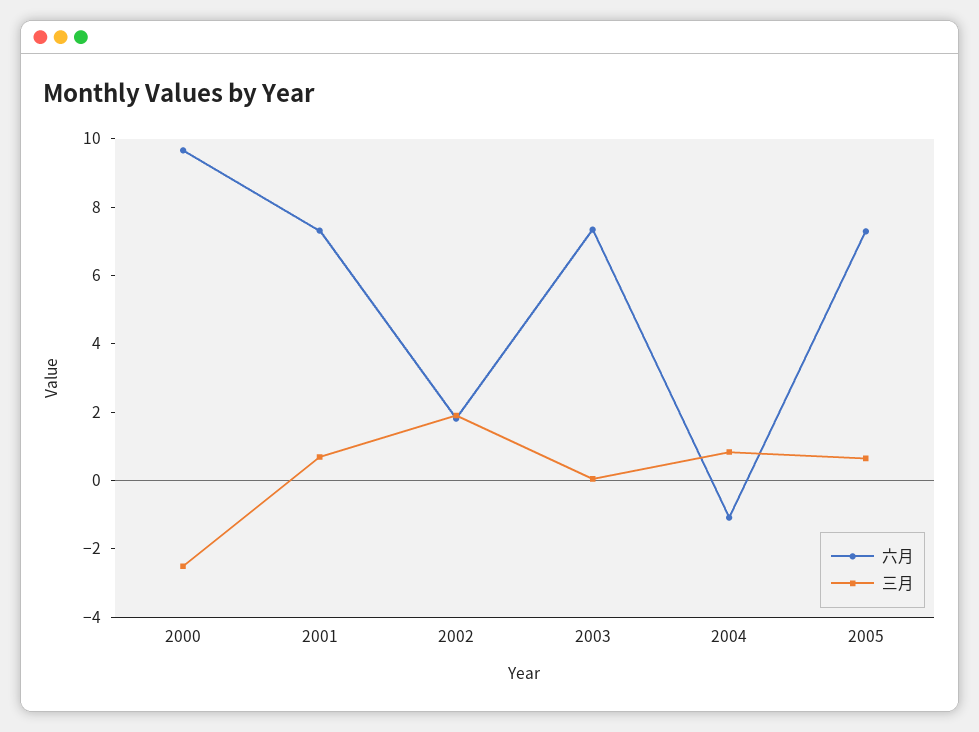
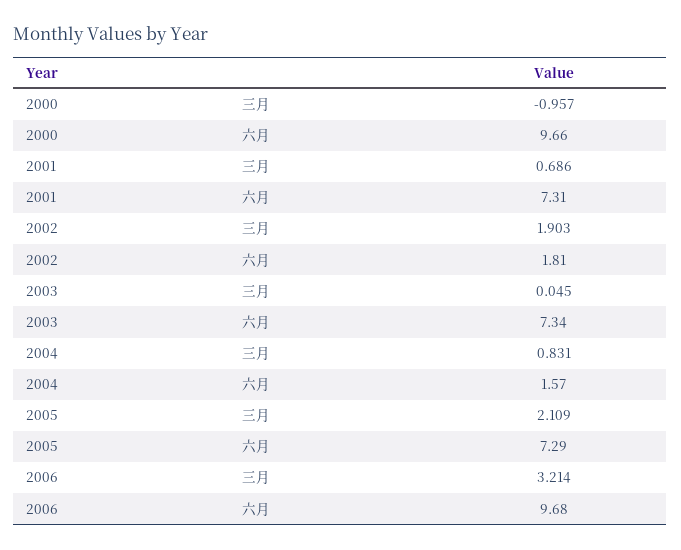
三月, 2000: -2.5 -> -0.957
六月, 2004: -1 -> 1.57
三月, 2005: 0.5 -> 2.109
三月, 2006: none -> 3.214
六月, 2006: none -> 9.68

